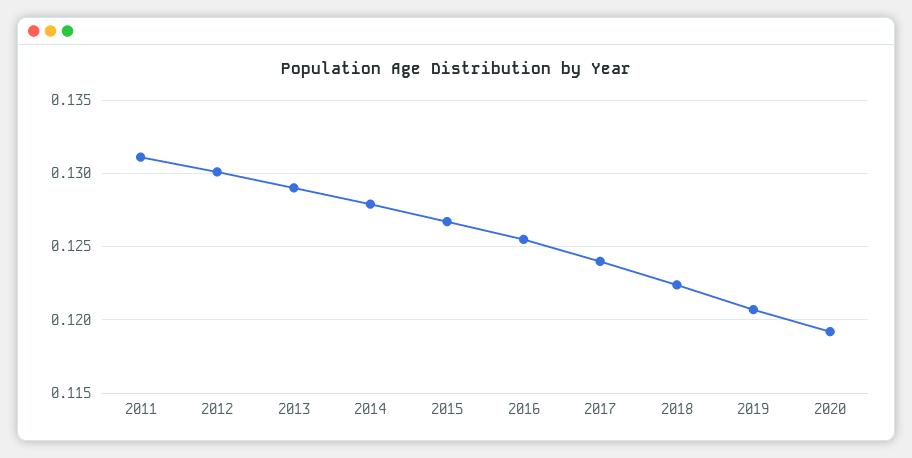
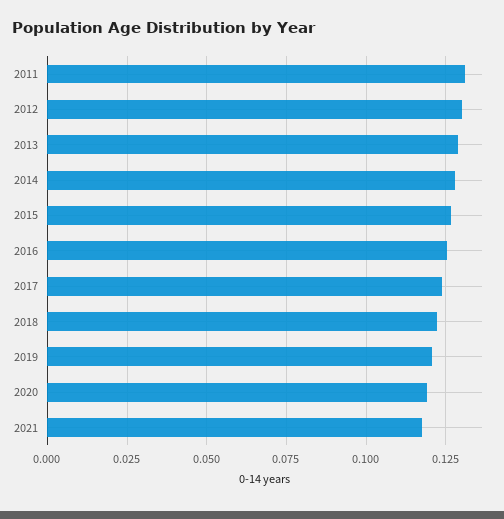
2021: none -> 0.1175

